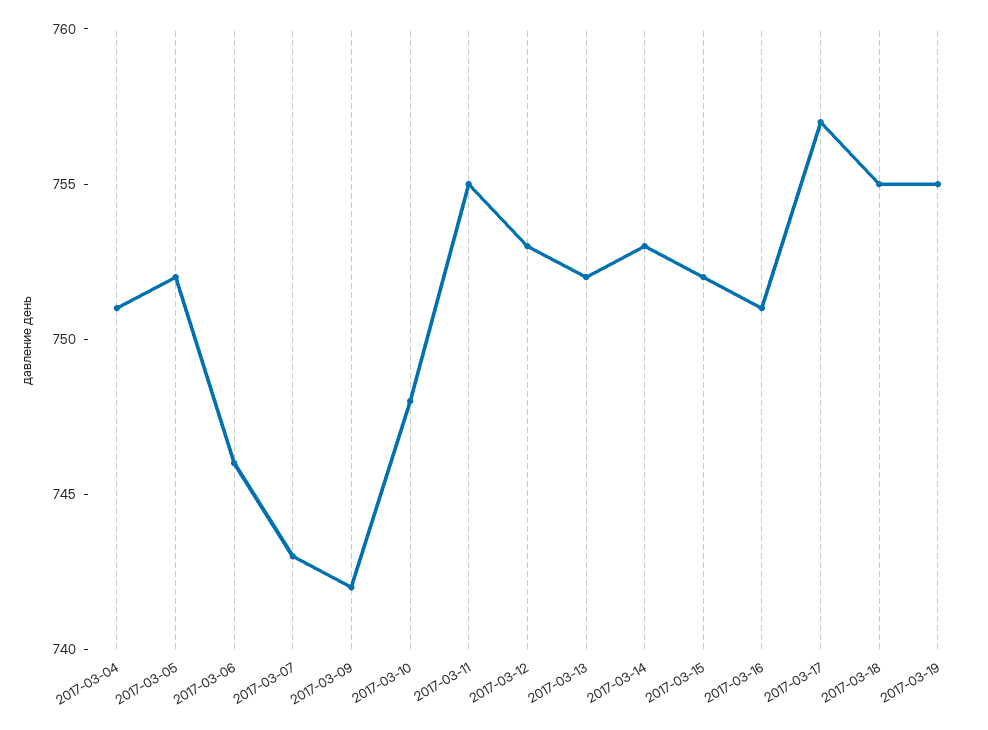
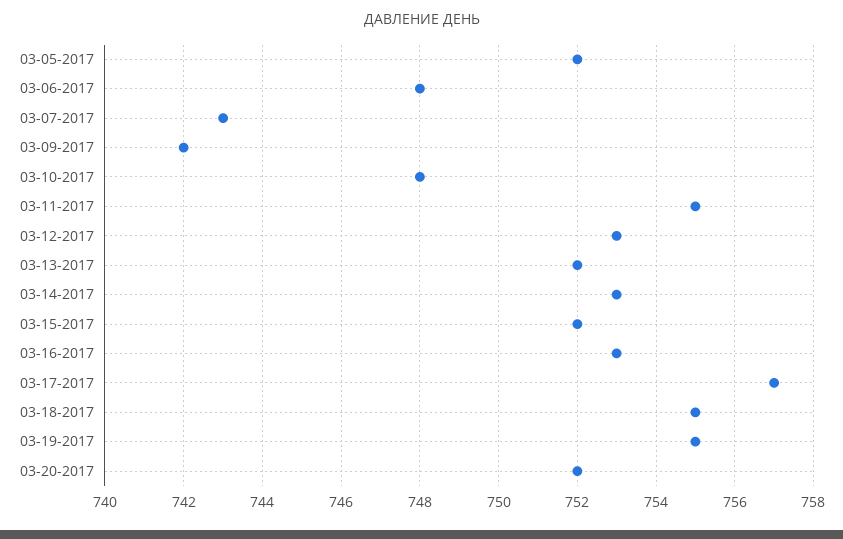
2017-03-04: 751 -> none
2017-03-06: 746 -> 748
2017-03-16: 751 -> 753
03-20-2017: none -> 752

